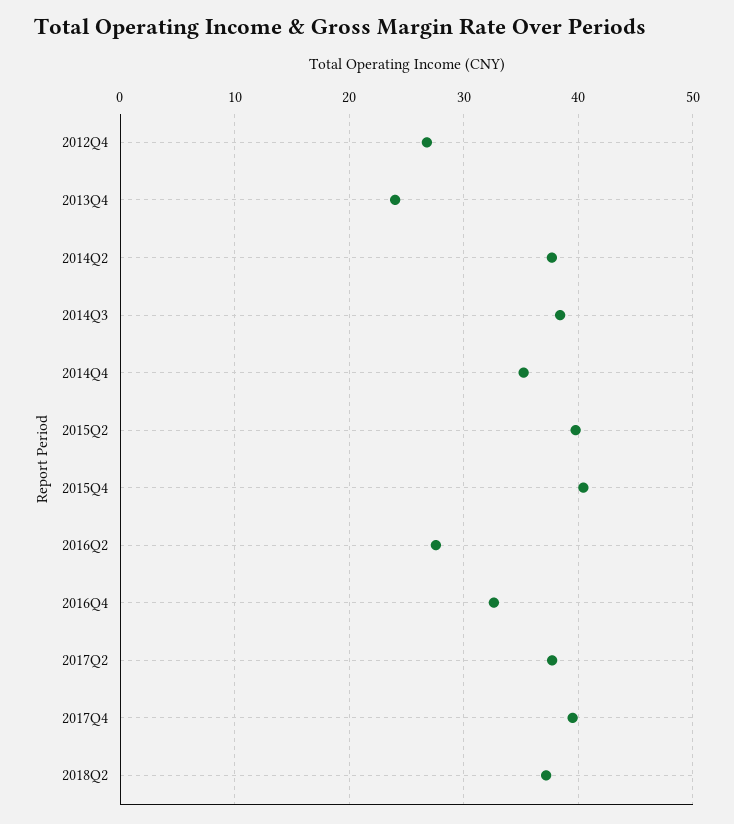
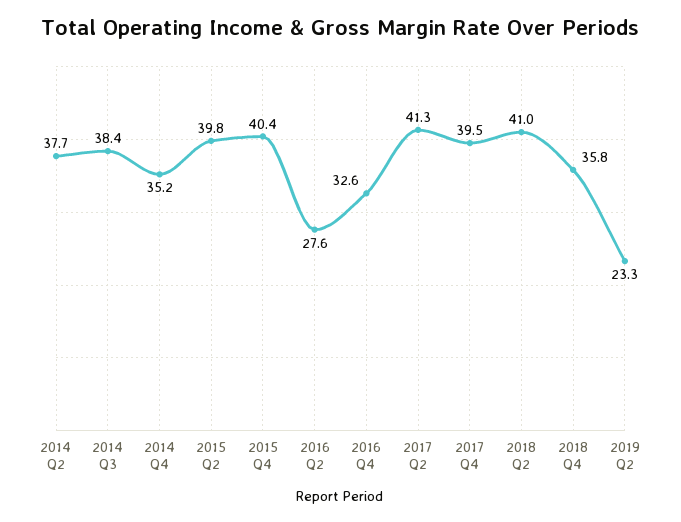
2012Q4: 27 -> none
2013Q4: 24 -> none
2017Q2: 38 -> 41.3
2018Q2: 37 -> 41
2018 Q4: none -> 35.8
2019 Q2: none -> 23.3

